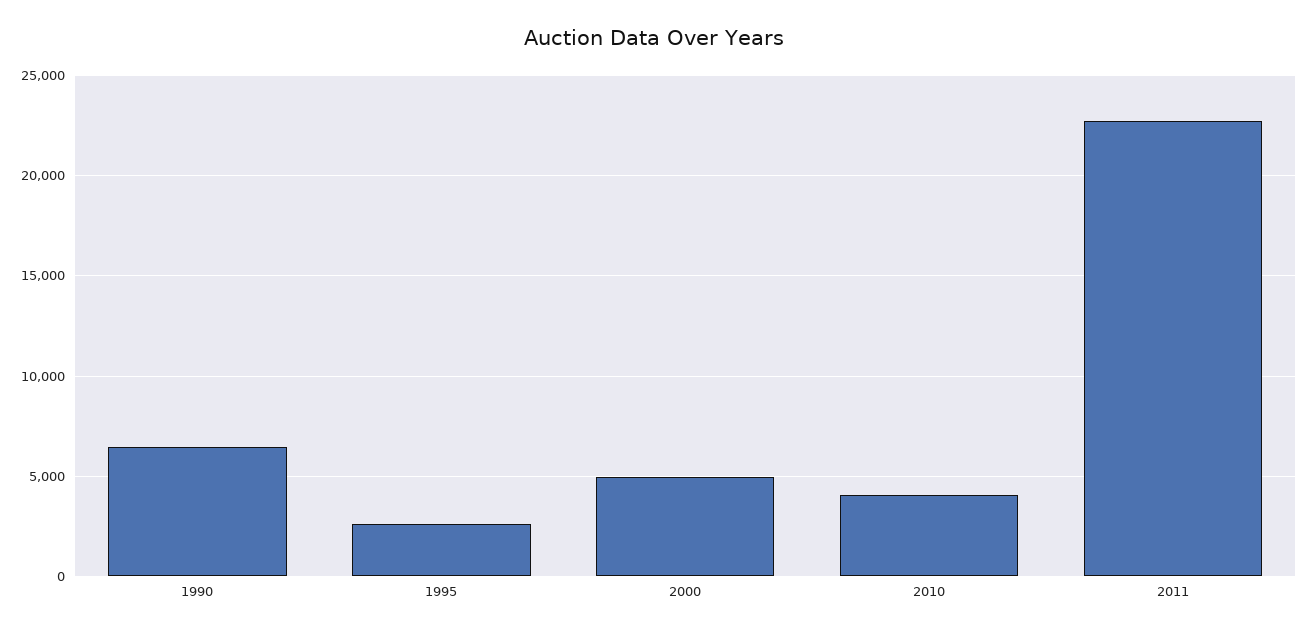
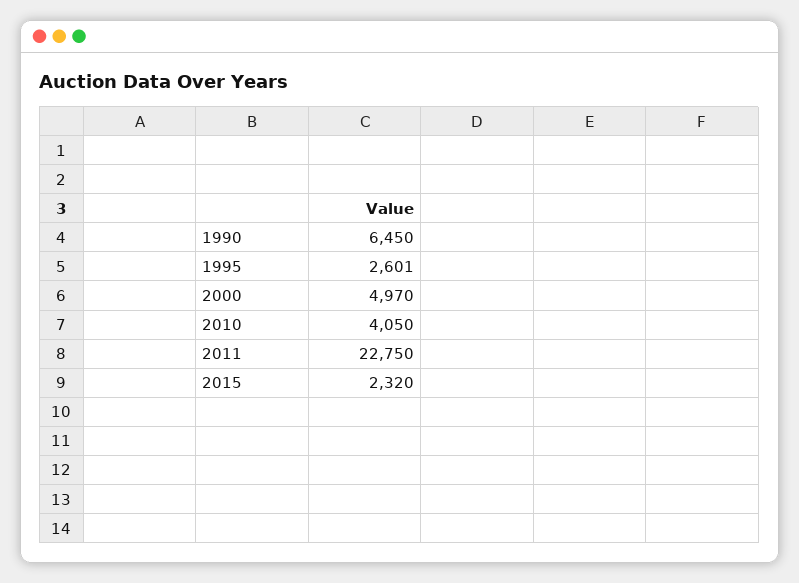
2015: none -> 2320

